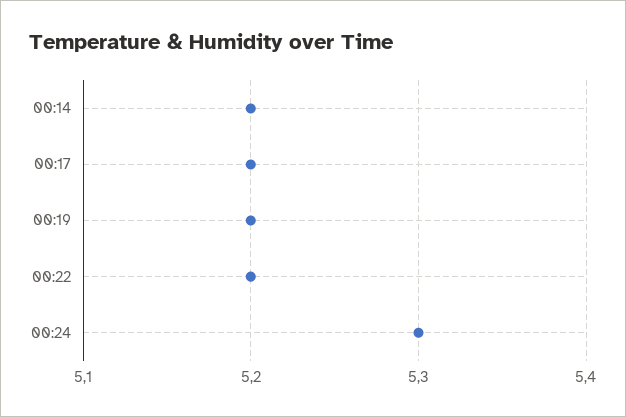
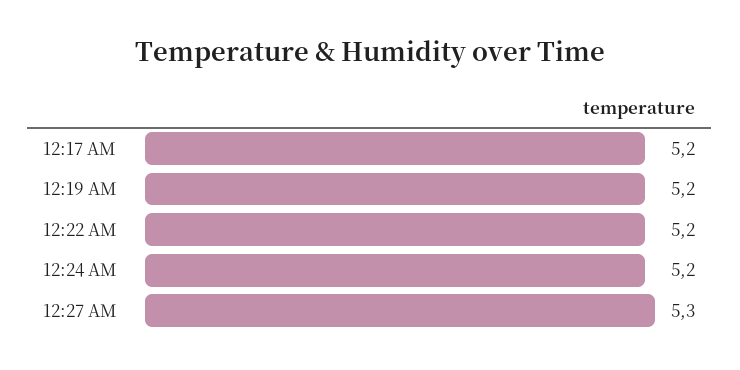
00:14: 5.2 -> none
00:24: 5.3 -> 5.2
12:27 AM: none -> 5.3

